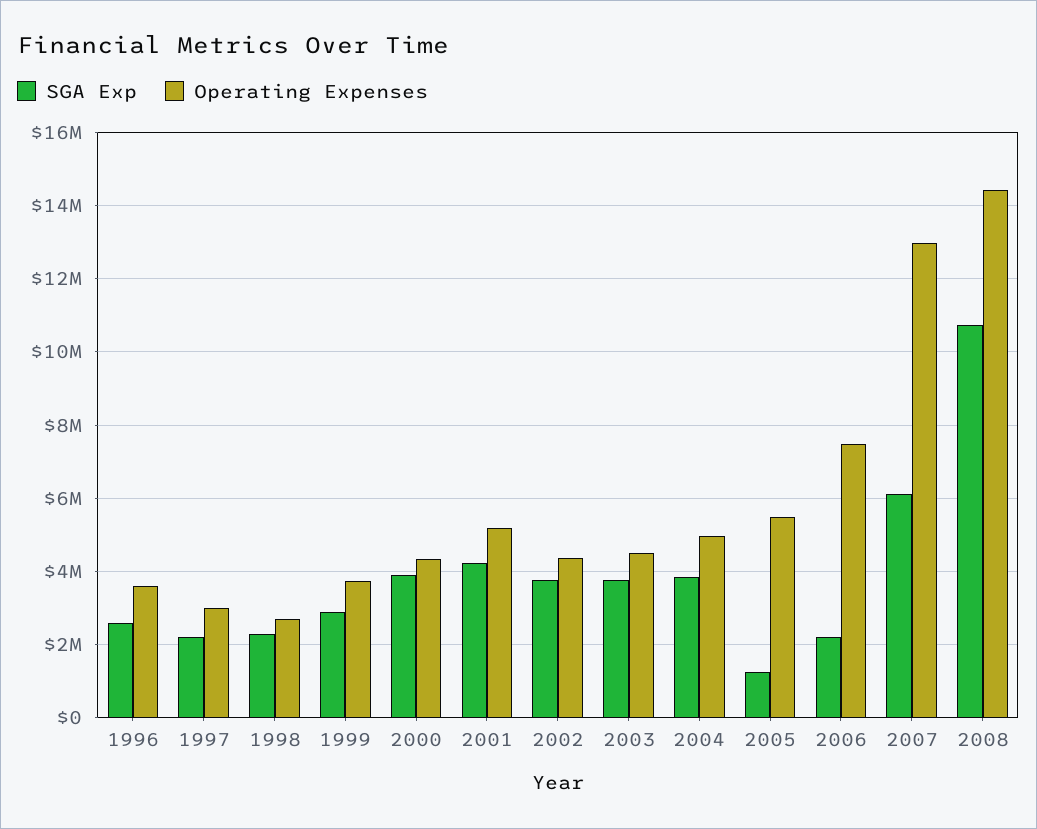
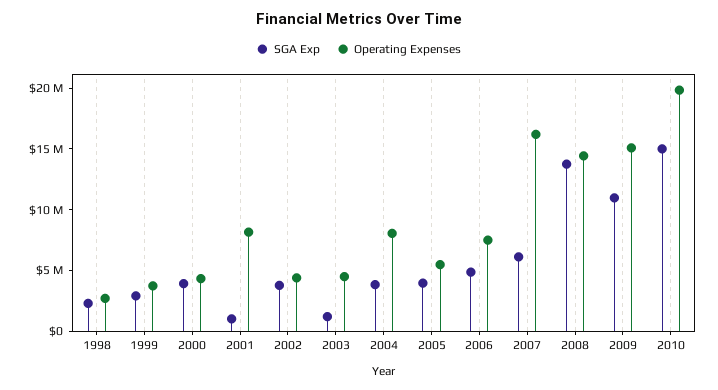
SGA Exp, 1996: 2600000 -> none
Operating Expenses, 1996: 3600000 -> none
SGA Exp, 1997: 2200000 -> none
Operating Expenses, 1997: 3000000 -> none
SGA Exp, 2001: 4200000 -> 1000000
Operating Expenses, 2001: 5200000 -> 8000000
SGA Exp, 2003: 3800000 -> 1000000
Operating Expenses, 2004: 5000000 -> 8000000
SGA Exp, 2005: 1200000 -> 4000000
SGA Exp, 2006: 2200000 -> 5000000
Operating Expenses, 2007: 13000000 -> 16000000
SGA Exp, 2008: 10800000 -> 14000000
SGA Exp, 2009: none -> 11000000
Operating Expenses, 2009: none -> 15000000
SGA Exp, 2010: none -> 15000000
Operating Expenses, 2010: none -> 20000000

